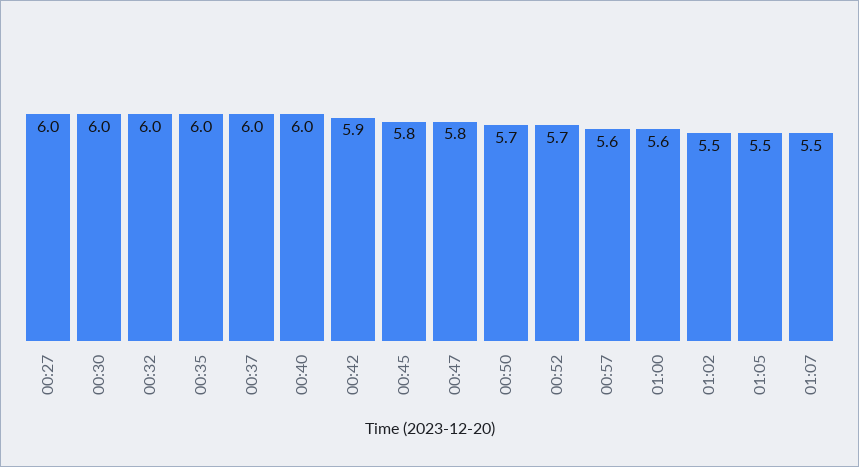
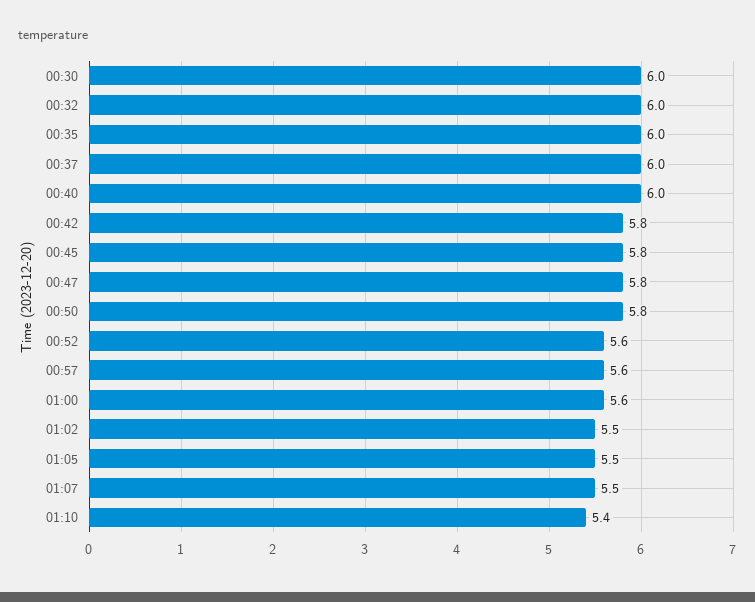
00:27: 6 -> none
00:42: 5.9 -> 5.8
00:50: 5.7 -> 5.8
00:52: 5.7 -> 5.6
01:10: none -> 5.4

